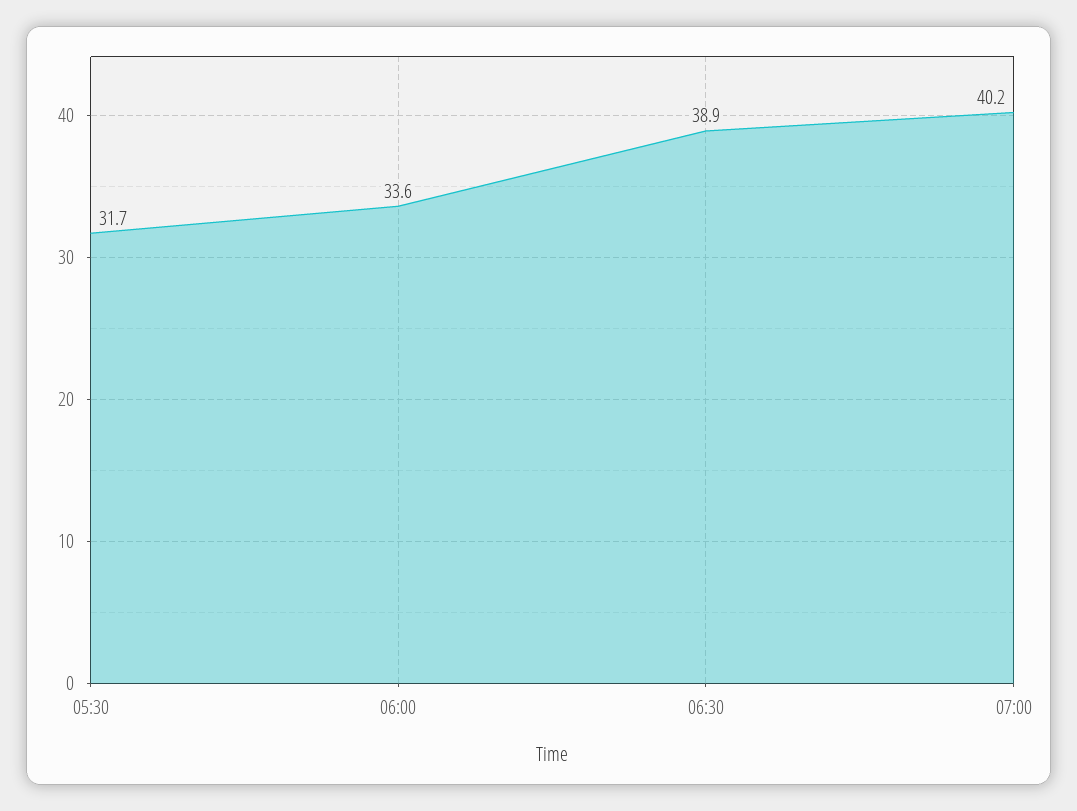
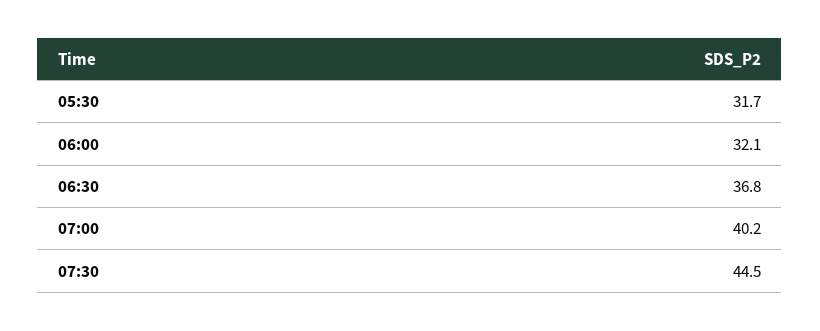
06:00: 33.6 -> 32.1
06:30: 38.9 -> 36.8
07:30: none -> 44.5

